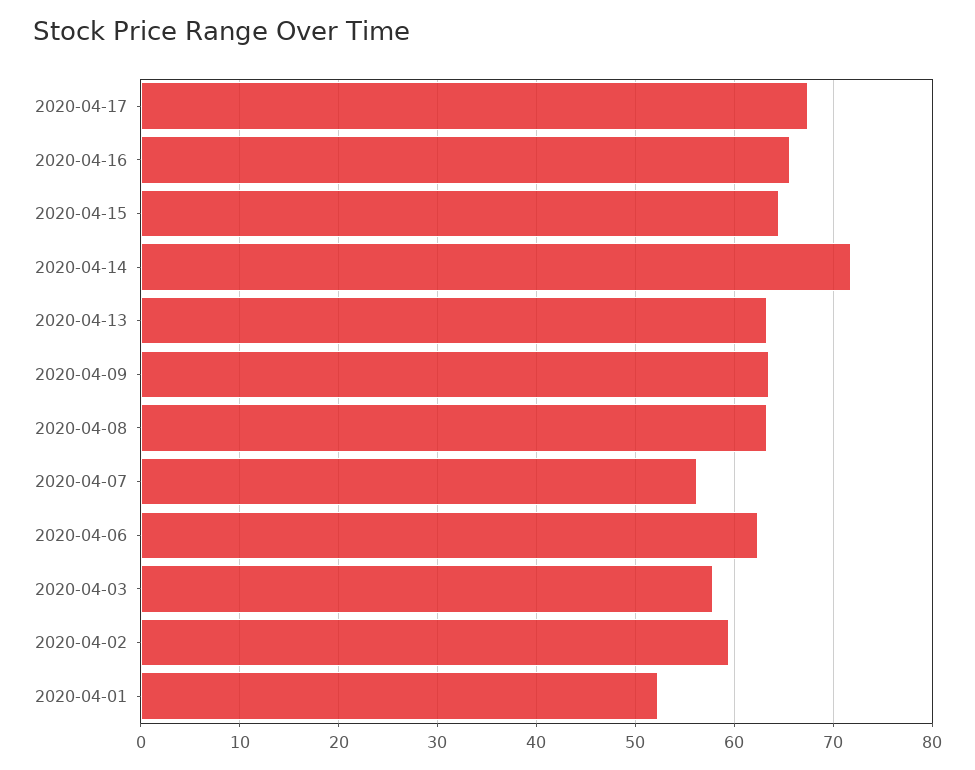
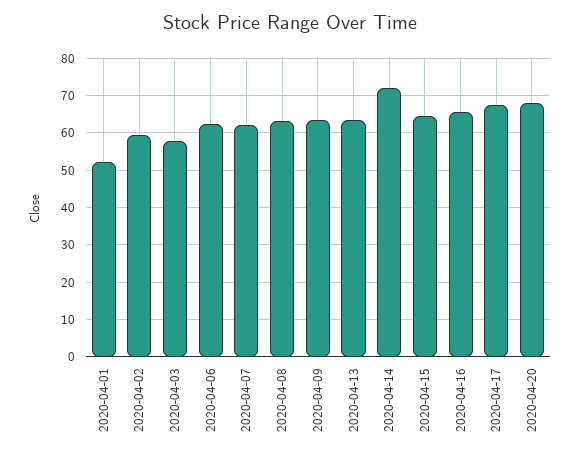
2020-04-07: 56 -> 62
2020-04-20: none -> 68

